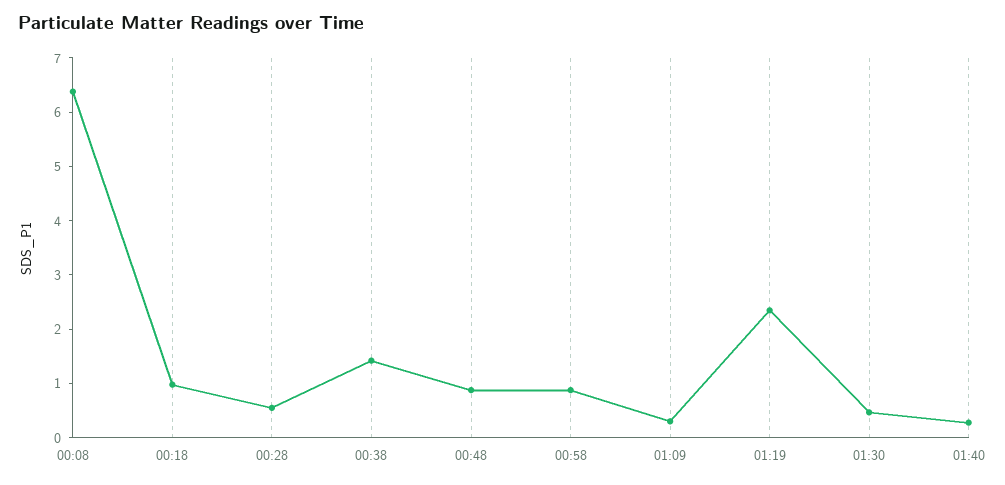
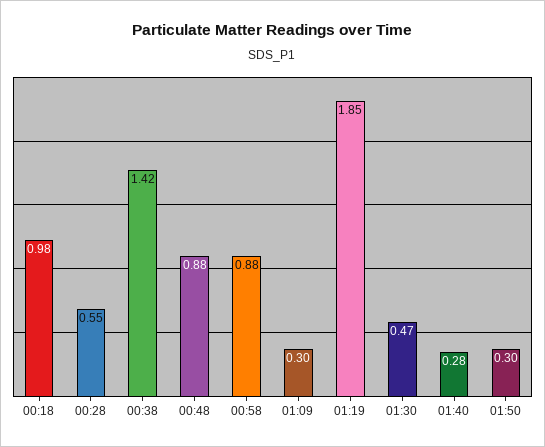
00:08: 6.4 -> none
01:19: 2.4 -> 1.85
01:50: none -> 0.3

